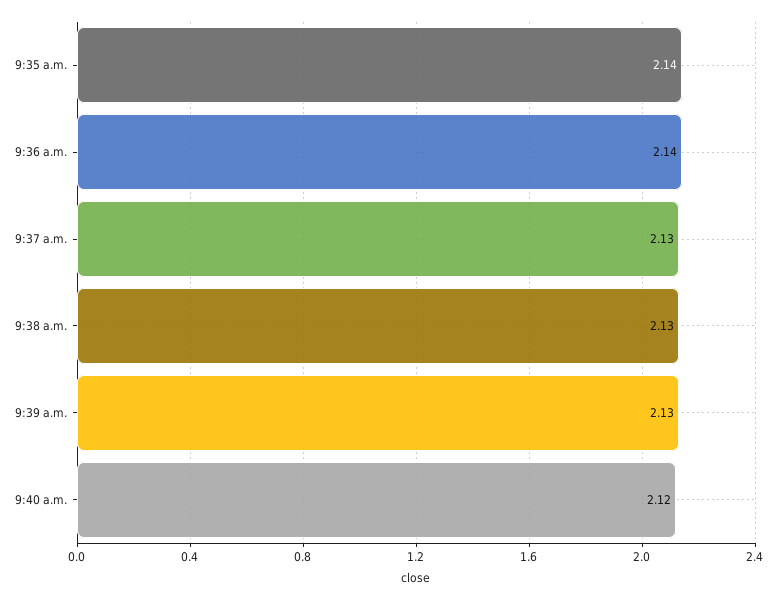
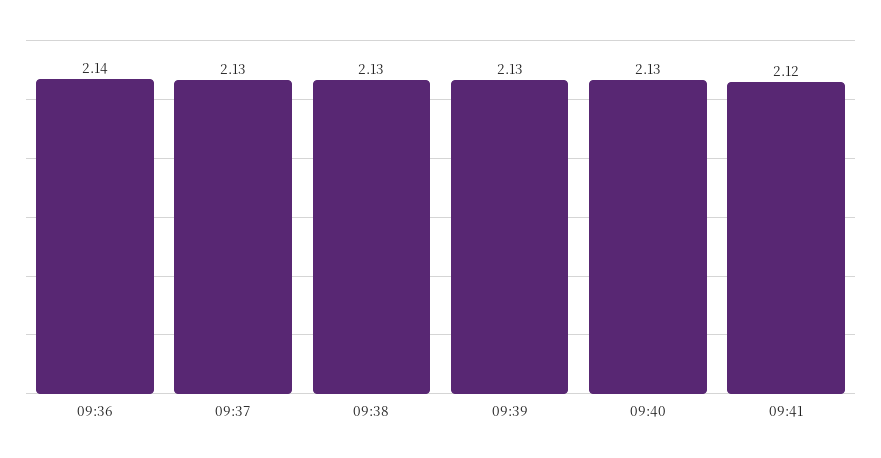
9:35 a.m.: 2.14 -> none
9:40 a.m.: 2.12 -> 2.13
09:41: none -> 2.12

